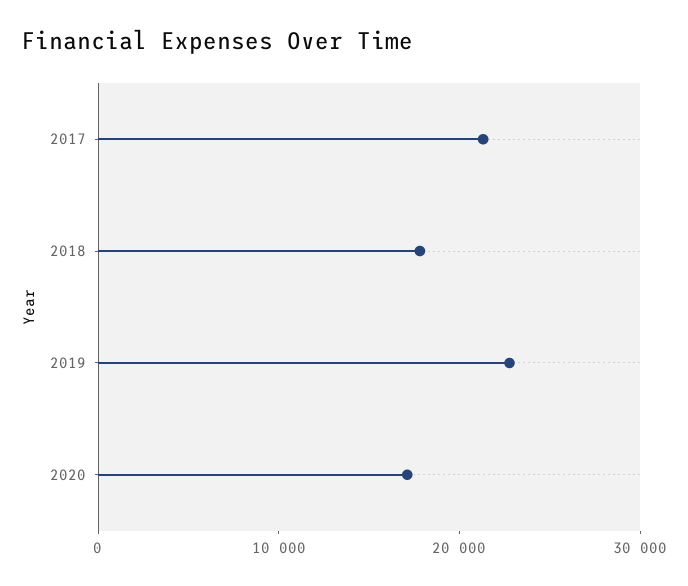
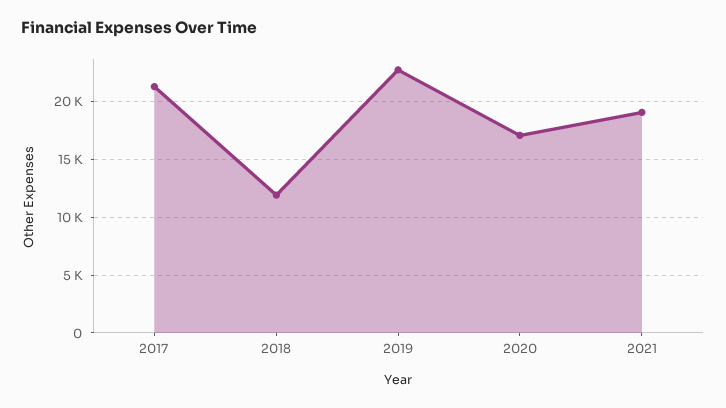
2018: 18000 -> 12000
2021: none -> 19000

